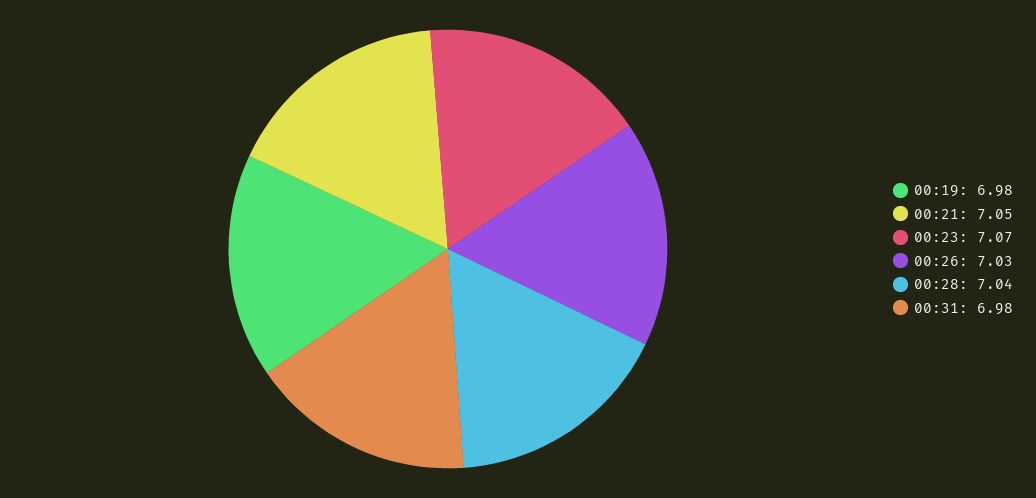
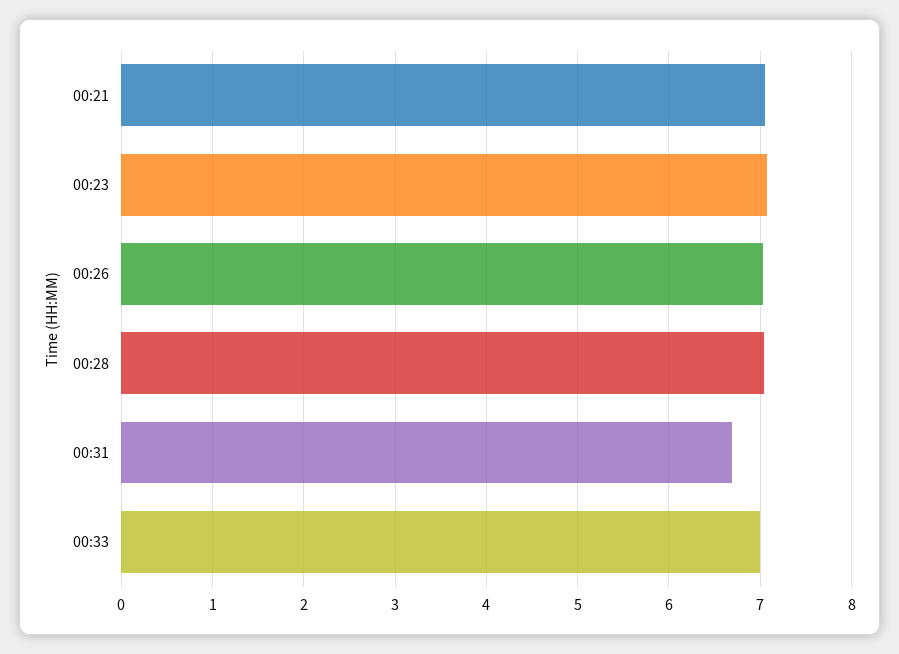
00:19: 6.98 -> none
00:31: 6.98 -> 6.7
00:33: none -> 7

